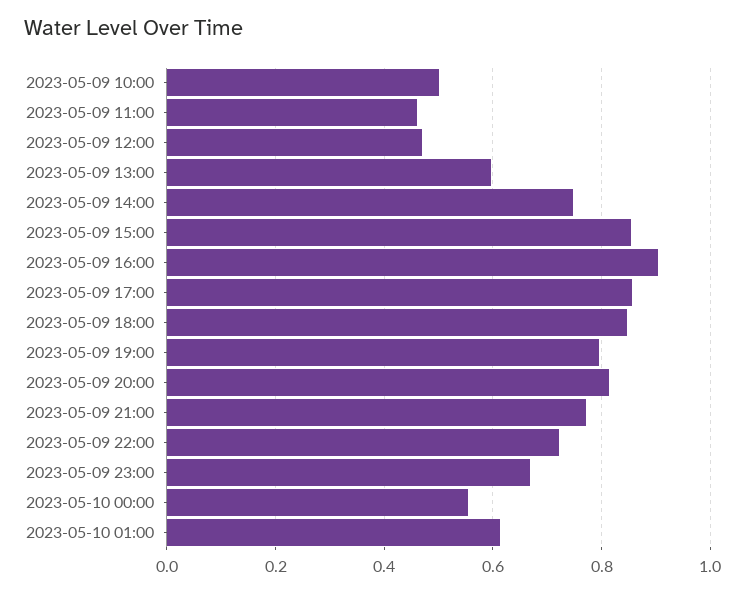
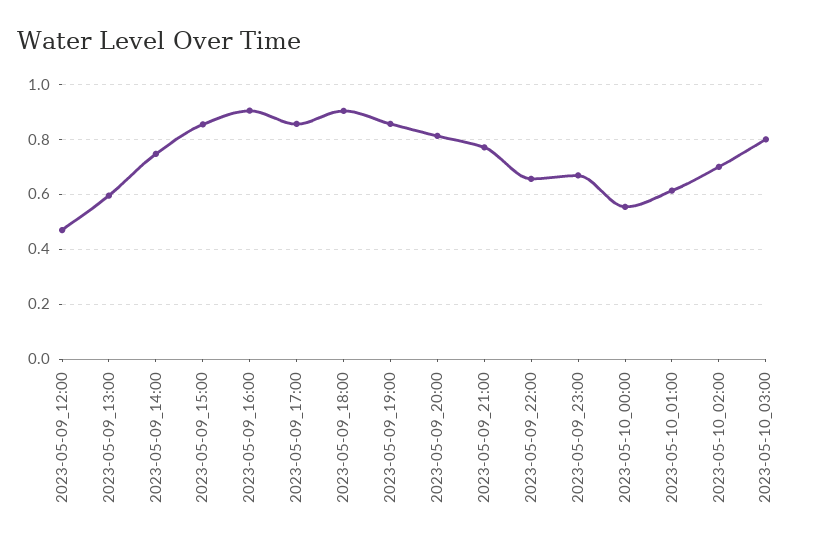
2023-05-09 10:00: 0.5 -> none
2023-05-09 11:00: 0.46 -> none
2023-05-09 18:00: 0.84 -> 0.9
2023-05-09 19:00: 0.8 -> 0.85
2023-05-09 22:00: 0.72 -> 0.65
2023-05-10_02:00: none -> 0.7
2023-05-10_03:00: none -> 0.8

